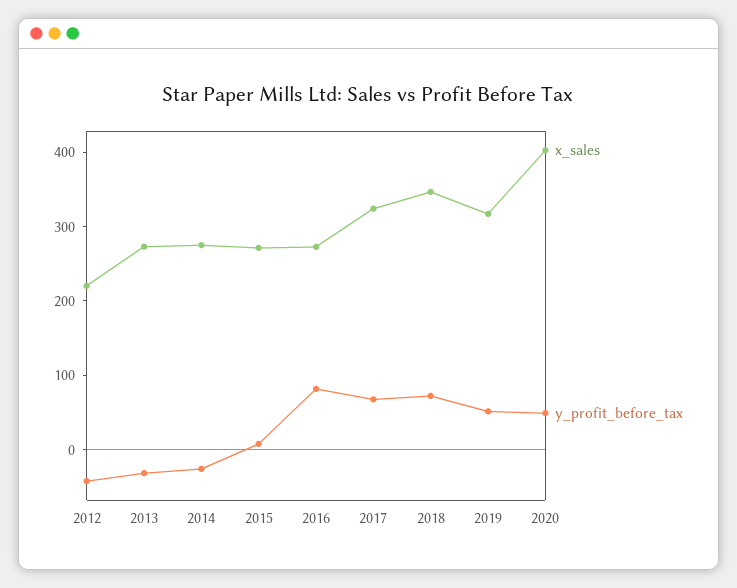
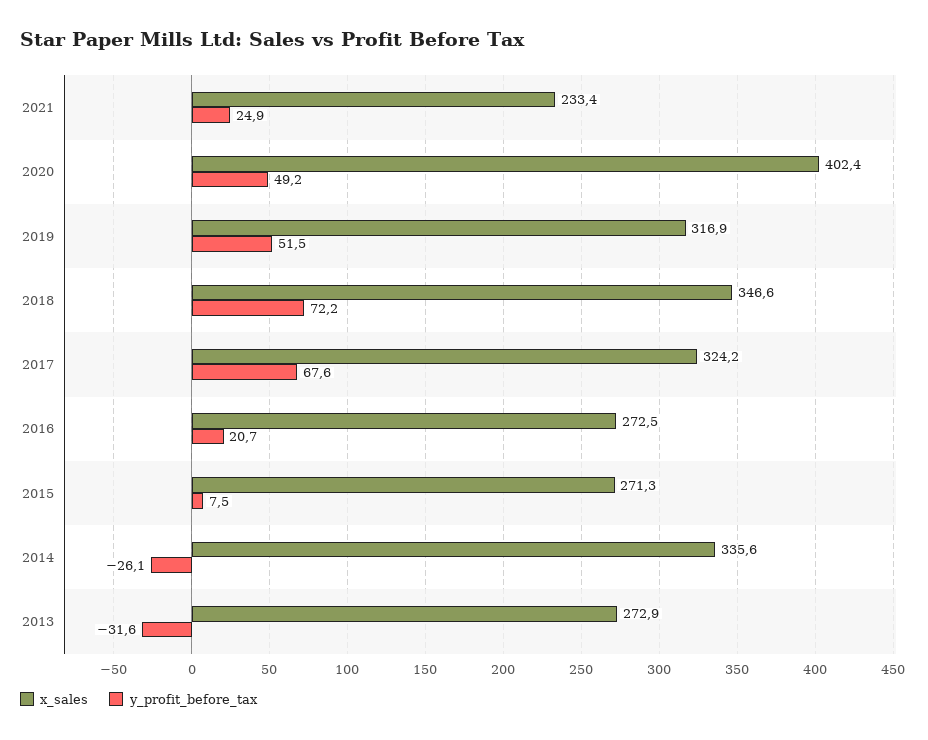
x_sales, 2012: 220 -> none
y_profit_before_tax, 2012: -40 -> none
x_sales, 2014: 280 -> 335.6
y_profit_before_tax, 2016: 80 -> 20.7
x_sales, 2021: none -> 233.4
y_profit_before_tax, 2021: none -> 24.9

